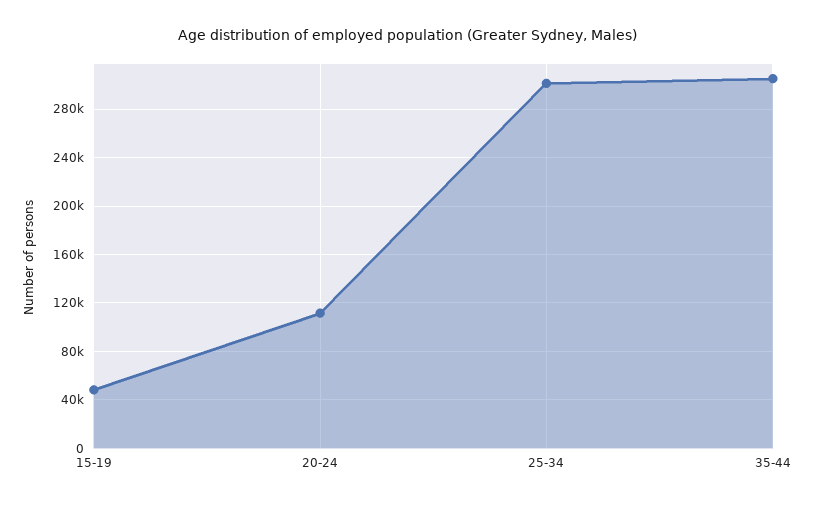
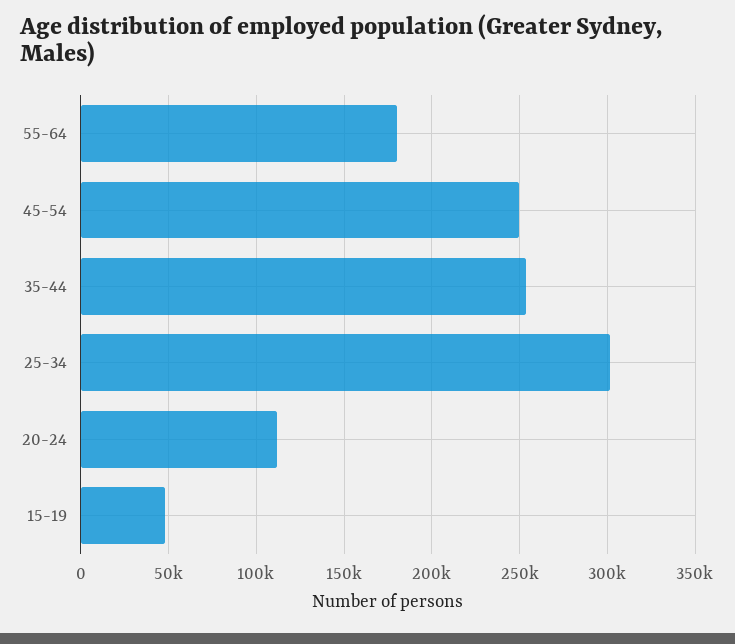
35-44: 305000 -> 255000
55-64: none -> 180000
45-54: none -> 250000

